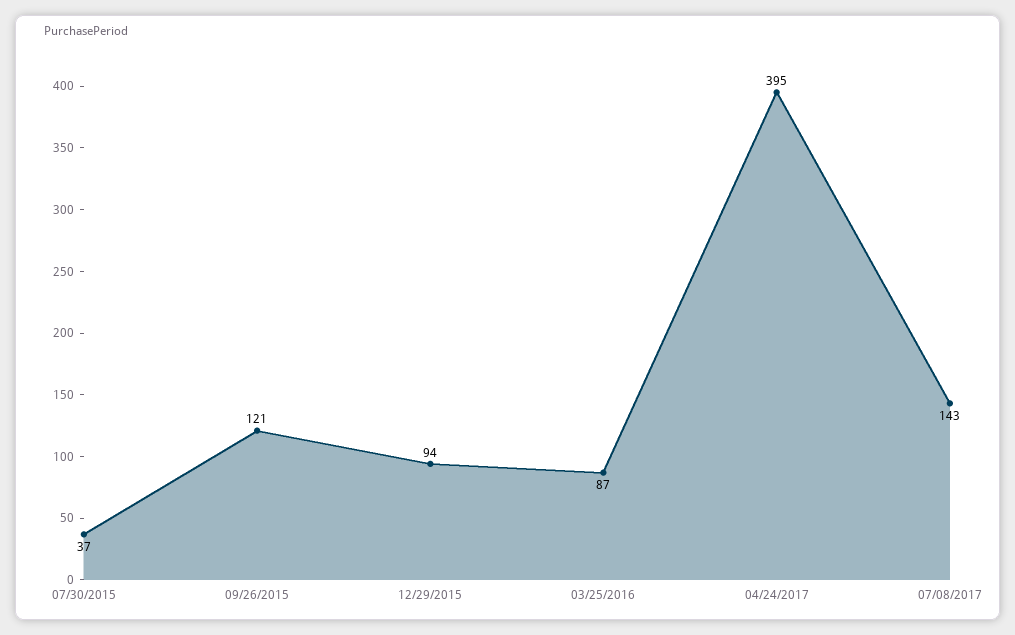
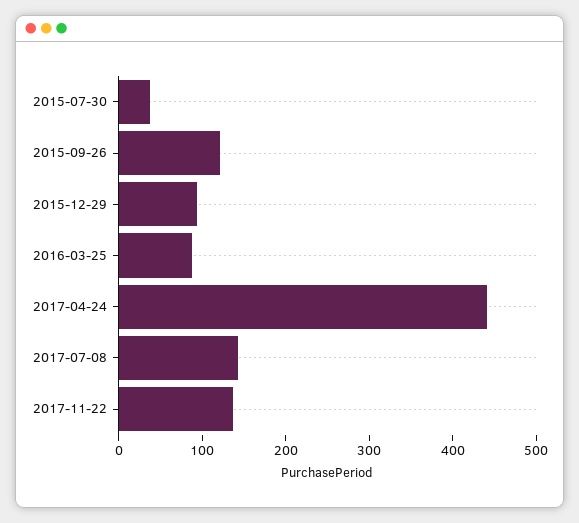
04/24/2017: 395 -> 440
2017-11-22: none -> 140

